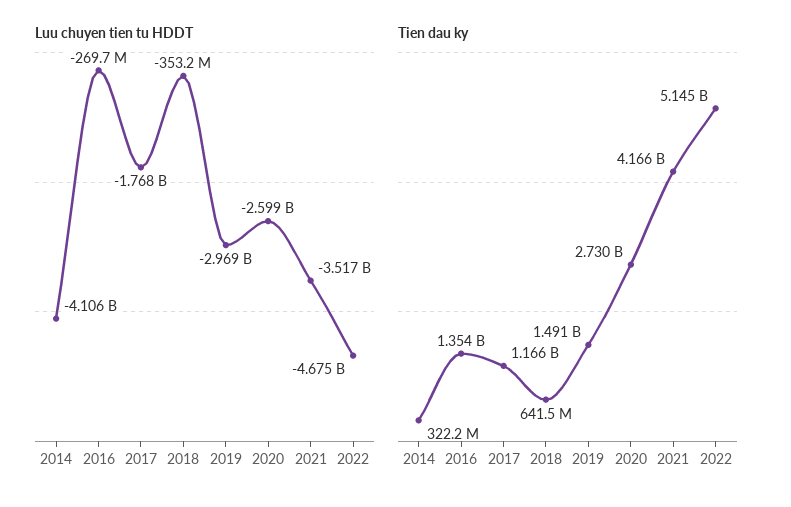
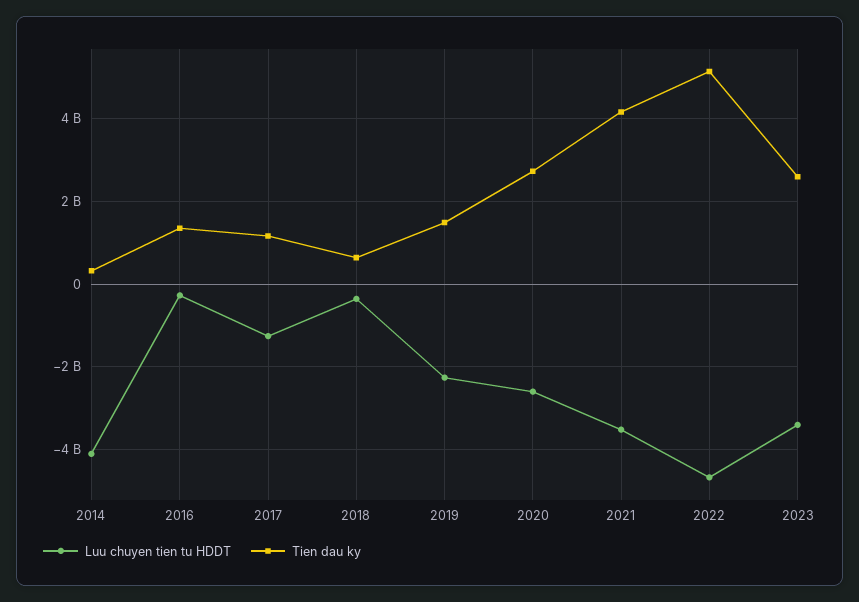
Luu chuyen tien tu HDDT, 2017: -1768000000 -> -1200000000
Luu chuyen tien tu HDDT, 2019: -2969000000 -> -2200000000
Luu chuyen tien tu HDDT, 2023: none -> -3400000000
Tien dau ky, 2023: none -> 2600000000

